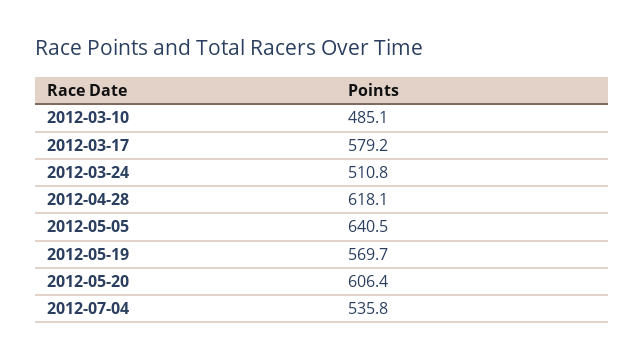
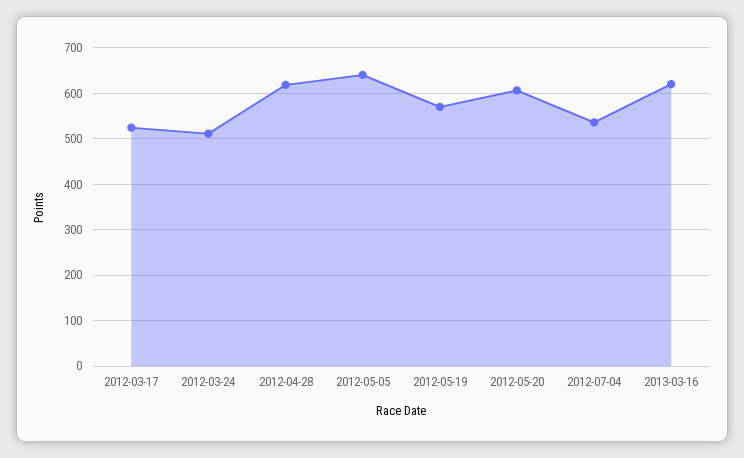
2012-03-10: 485.1 -> none
2012-03-17: 579.2 -> 520
2013-03-16: none -> 620

